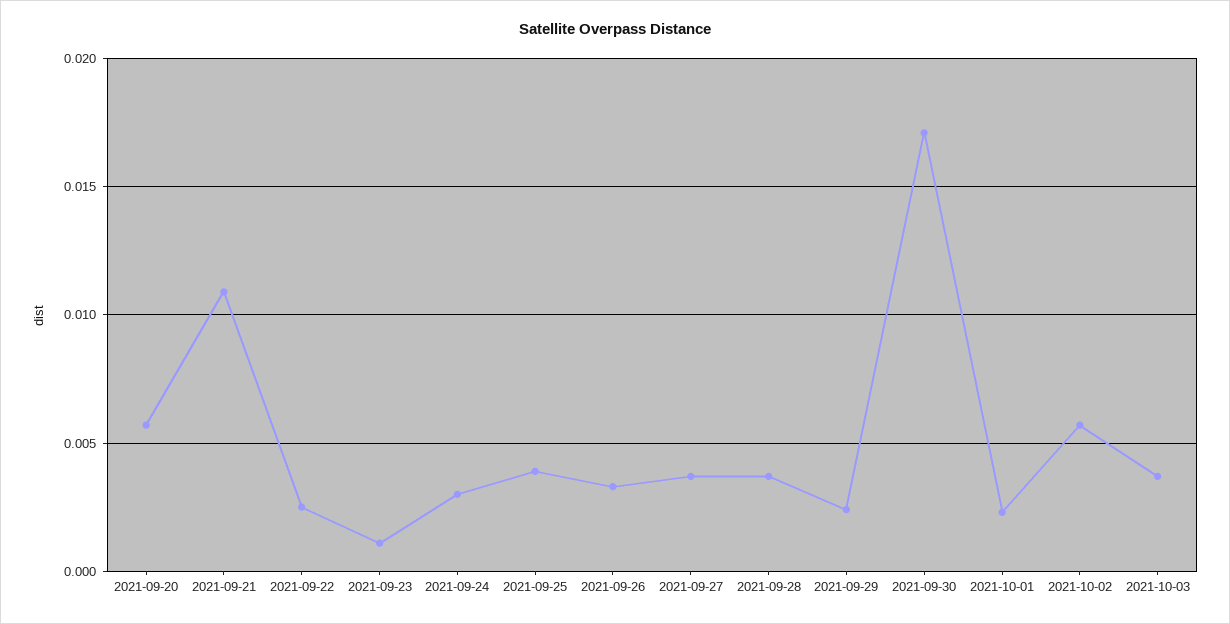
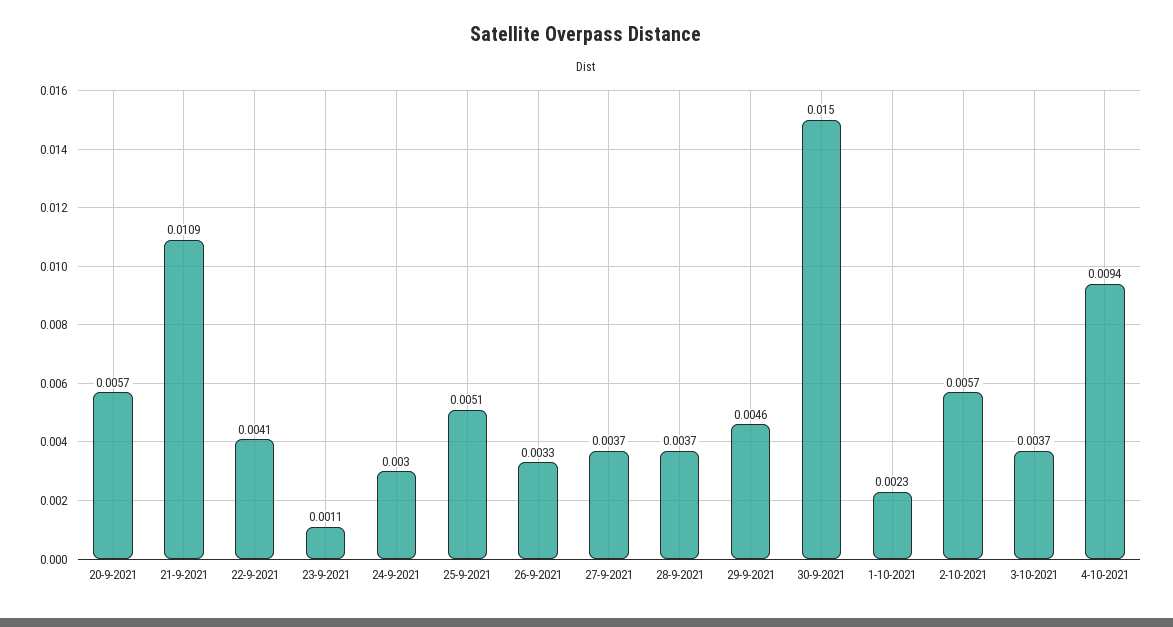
2021-09-22: 0.0025 -> 0.0041
2021-09-25: 0.004 -> 0.0051
2021-09-29: 0.0025 -> 0.0046
2021-09-30: 0.017 -> 0.015
4-10-2021: none -> 0.0094

